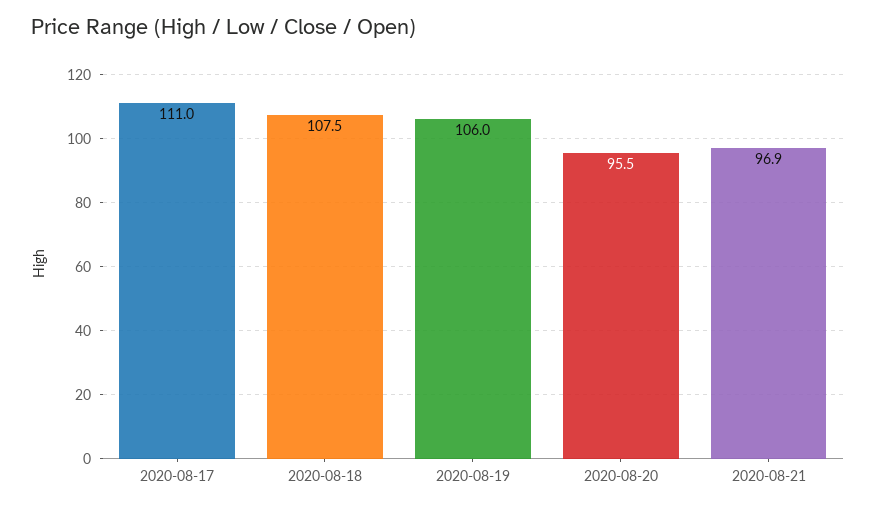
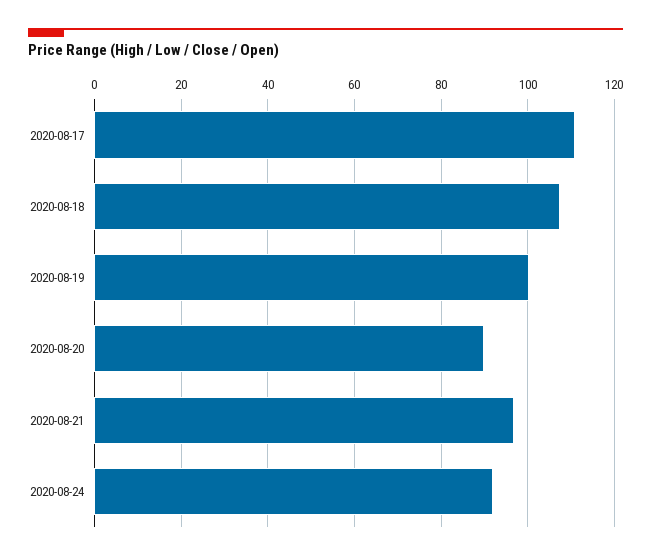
2020-08-19: 106 -> 100
2020-08-20: 95.5 -> 90
2020-08-24: none -> 92

